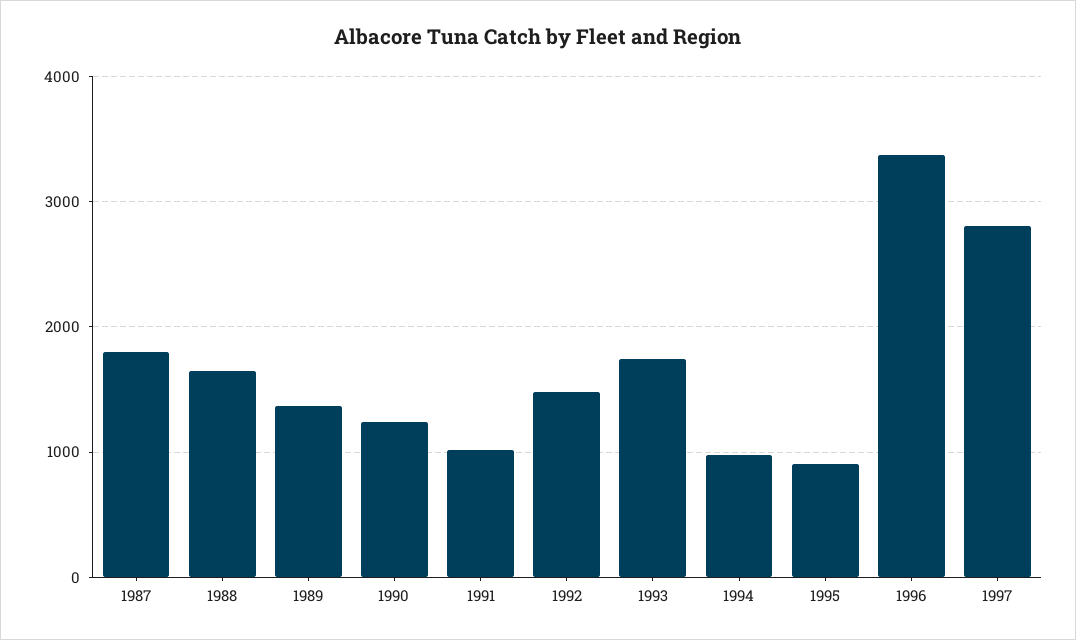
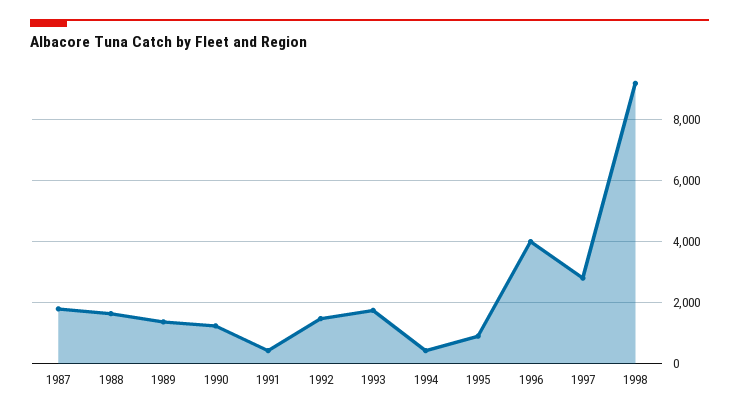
1991: 1000 -> 400
1994: 1000 -> 400
1996: 3400 -> 4000
1998: none -> 9200

